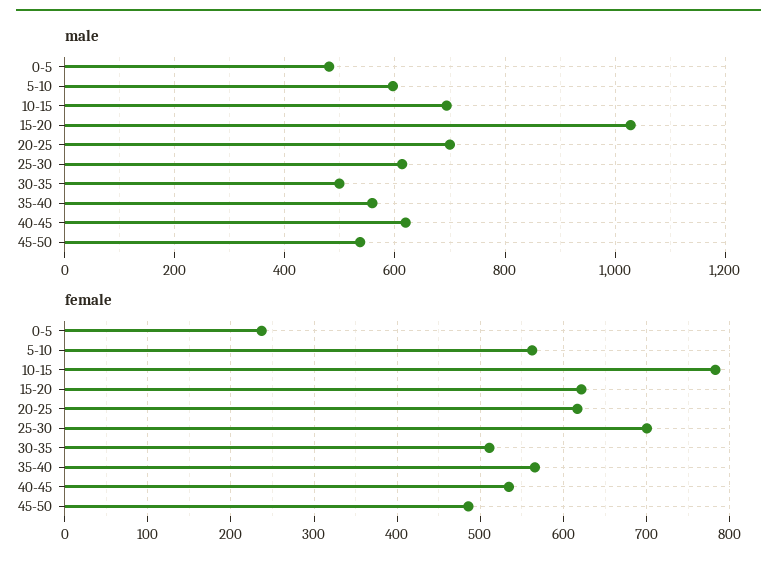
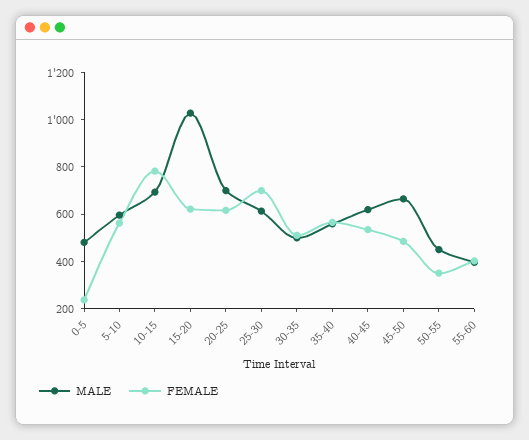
male, 45-50: 540 -> 650
male, 50-55: none -> 450
female, 50-55: none -> 350
male, 55-60: none -> 400
female, 55-60: none -> 400

